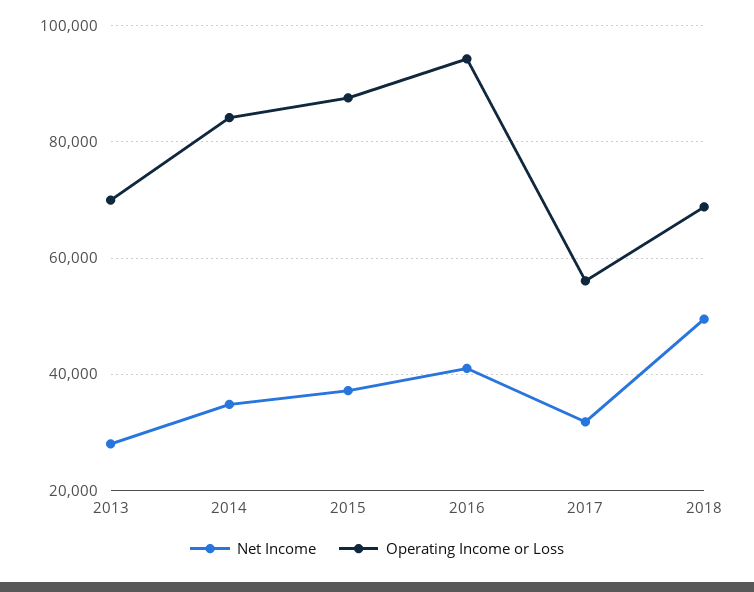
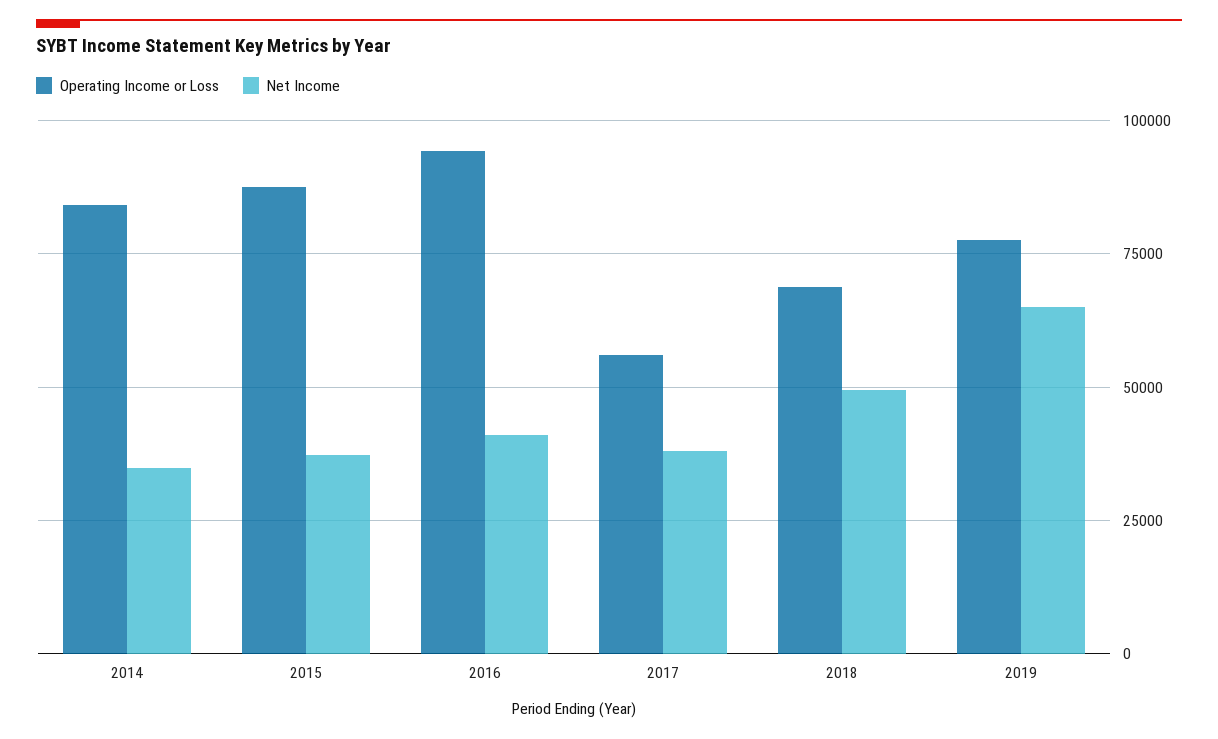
Net Income, 2013: 28000 -> none
Operating Income or Loss, 2013: 70000 -> none
Net Income, 2017: 32000 -> 37500
Operating Income or Loss, 2019: none -> 77500
Net Income, 2019: none -> 65000

